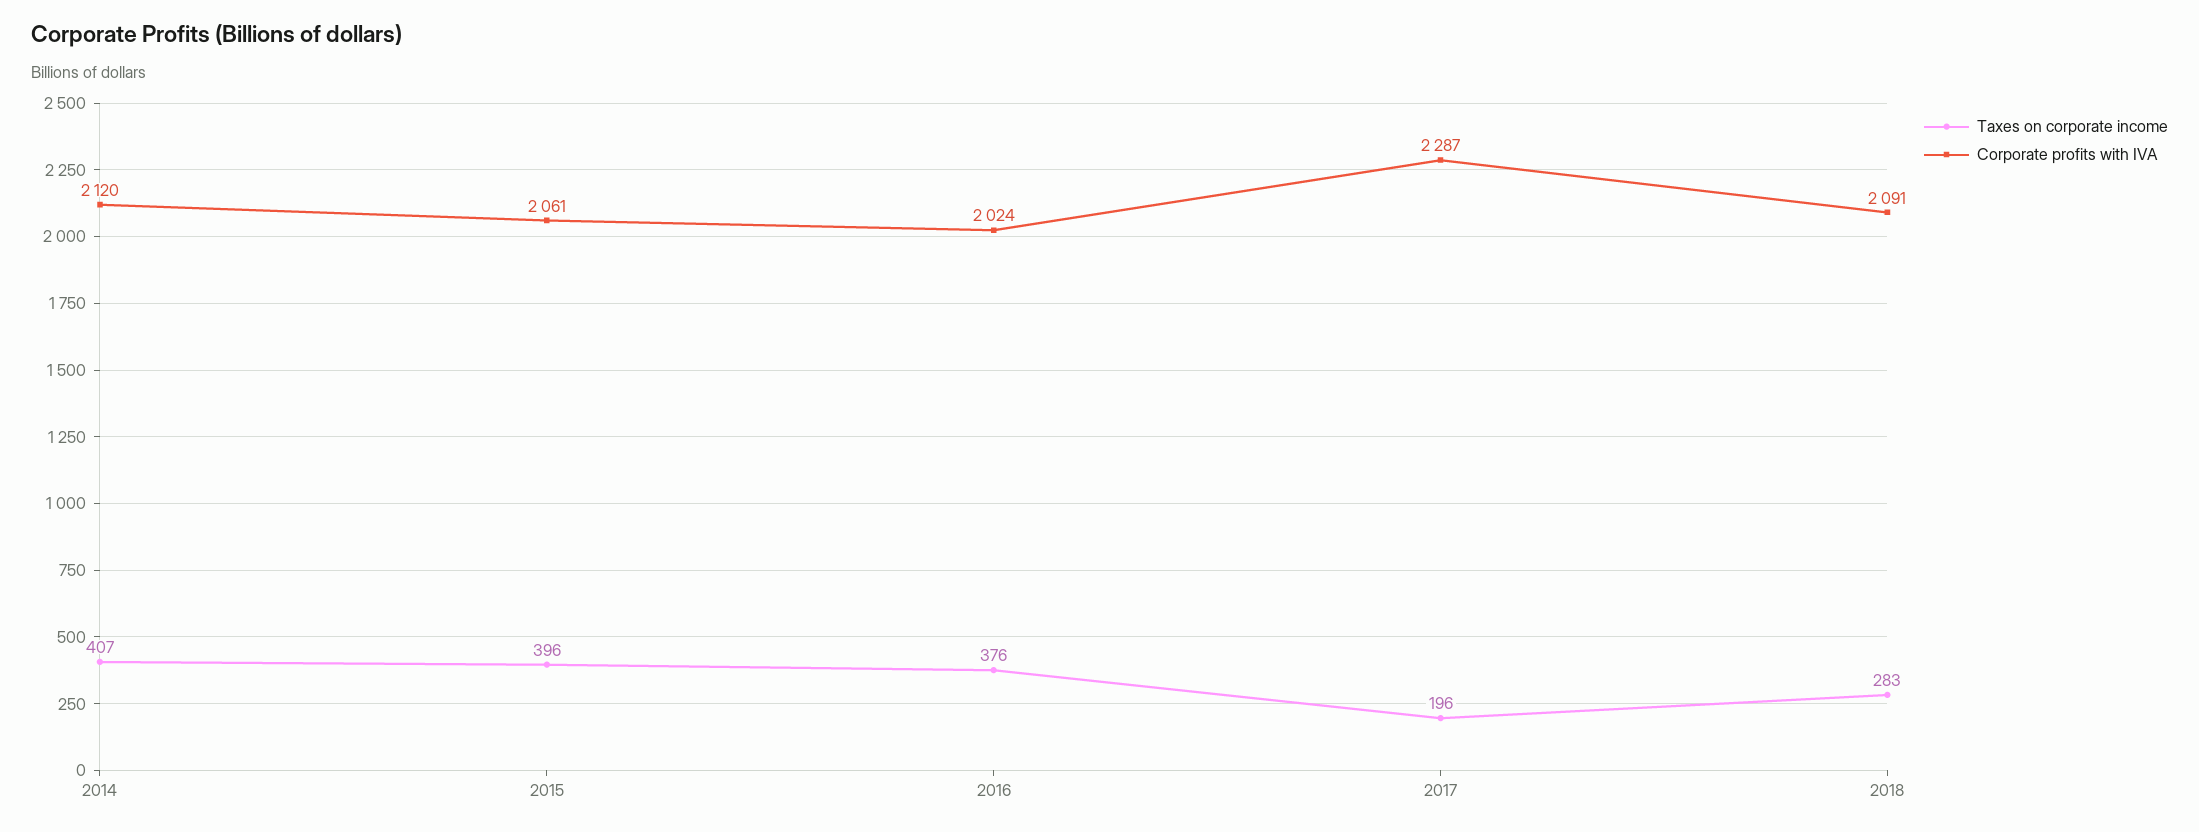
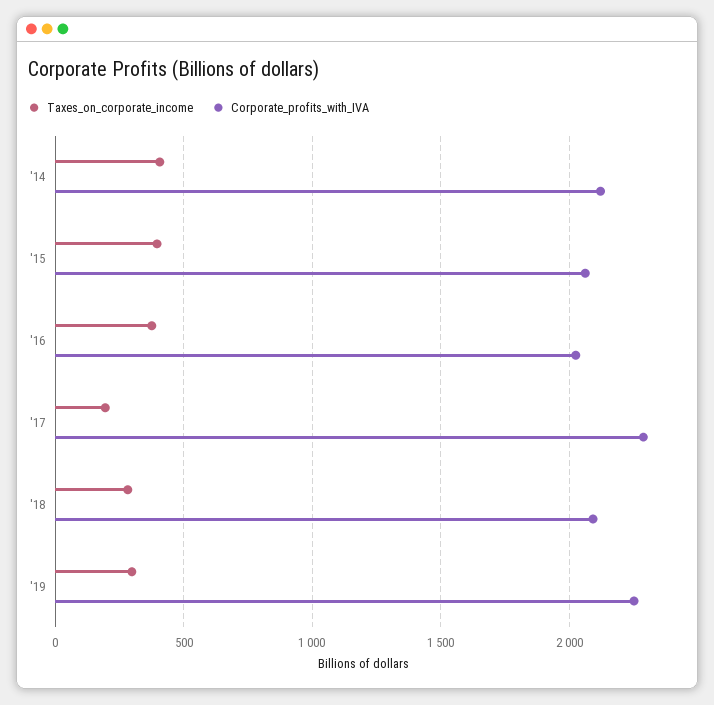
Taxes on corporate income, '19: none -> 300
Corporate profits with IVA, '19: none -> 2250

